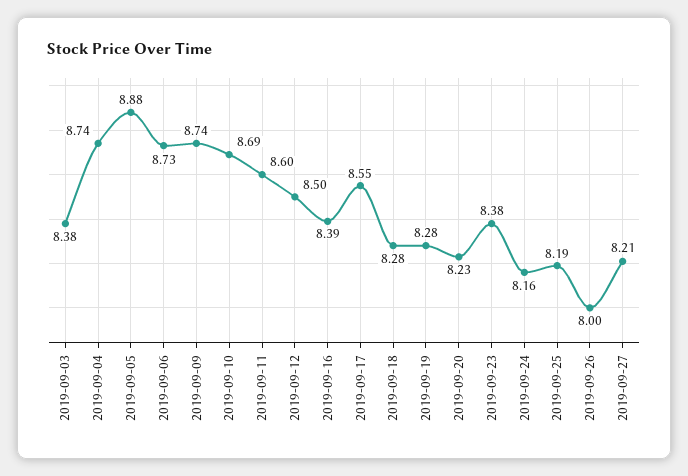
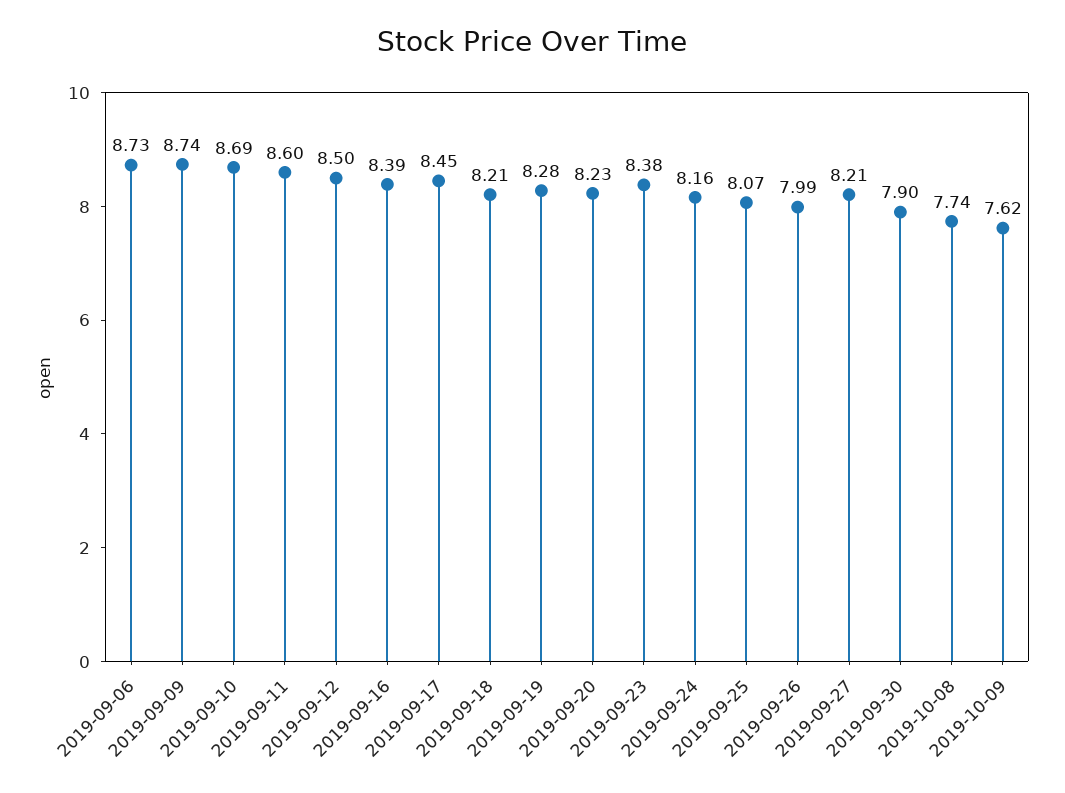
2019-09-03: 8.38 -> none
2019-09-04: 8.74 -> none
2019-09-05: 8.88 -> none
2019-09-17: 8.55 -> 8.45
2019-09-18: 8.28 -> 8.21
2019-09-25: 8.19 -> 8.07
2019-09-26: 8 -> 7.99
2019-09-30: none -> 7.9
2019-10-08: none -> 7.74
2019-10-09: none -> 7.62

